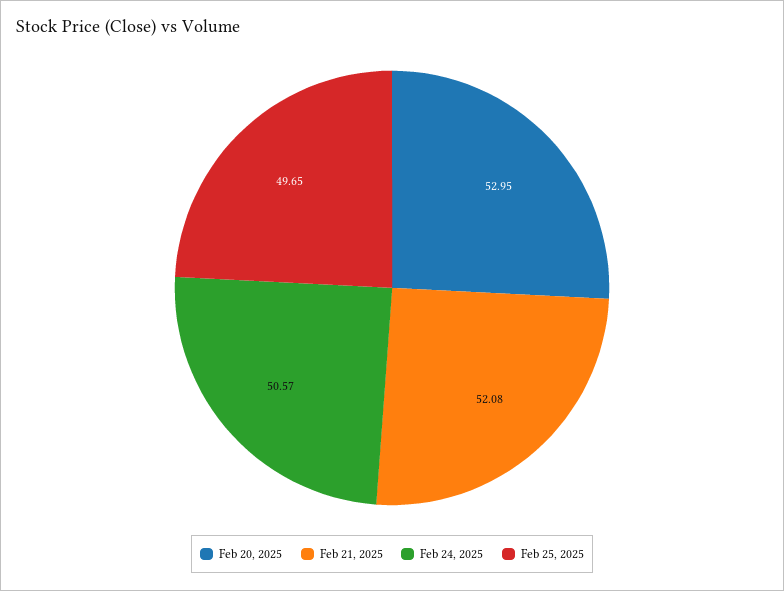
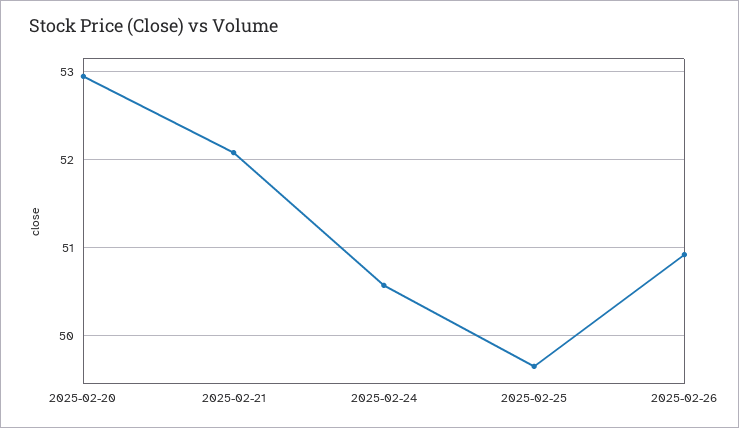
2025-02-26: none -> 50.9

